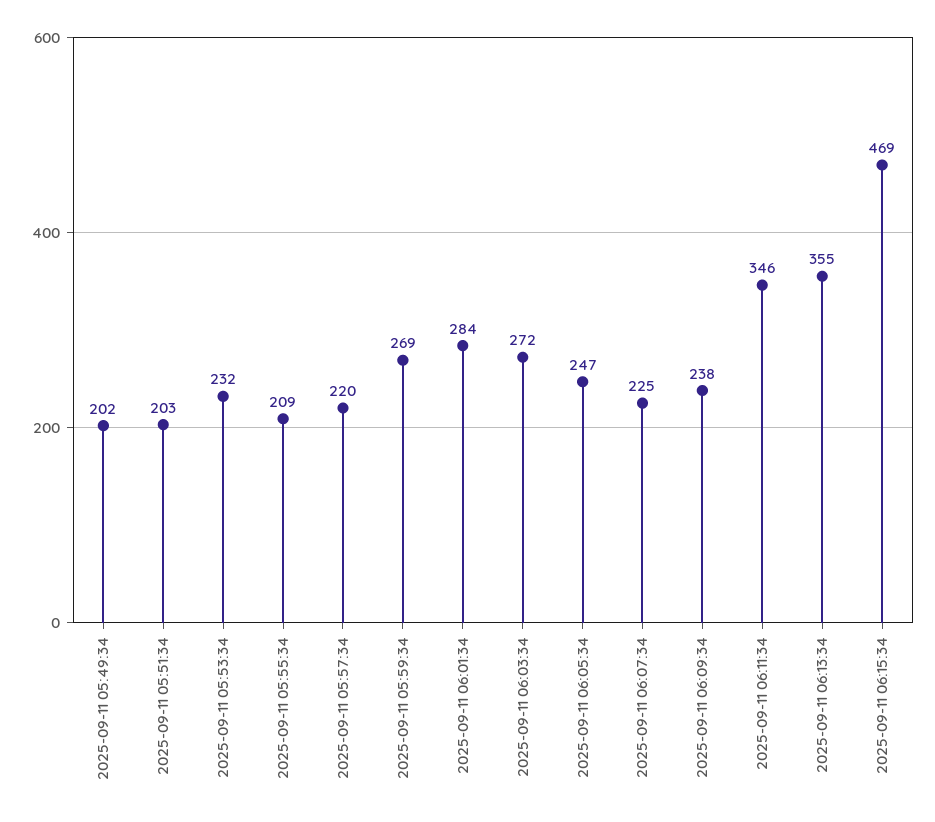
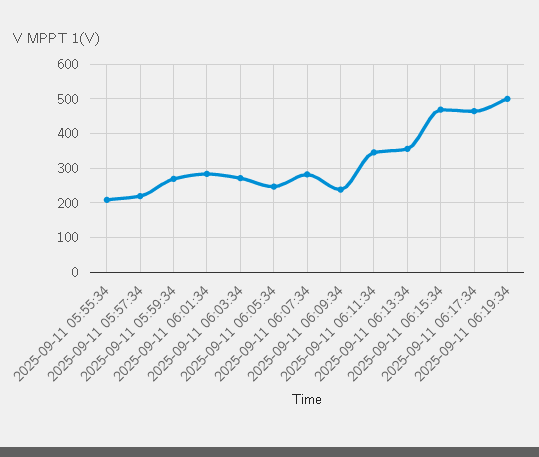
2025-09-11 05:49:34: 202 -> none
2025-09-11 05:51:34: 203 -> none
2025-09-11 05:53:34: 232 -> none
2025-09-11 06:07:34: 225 -> 280
2025-09-11 06:17:34: none -> 460
2025-09-11 06:19:34: none -> 500

